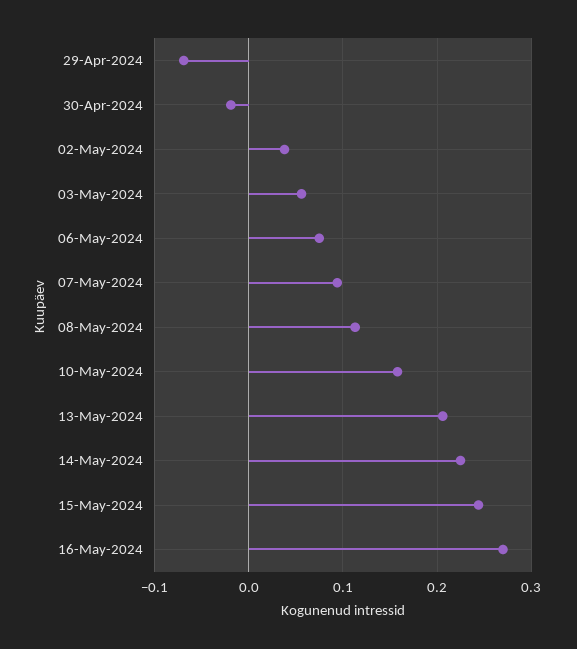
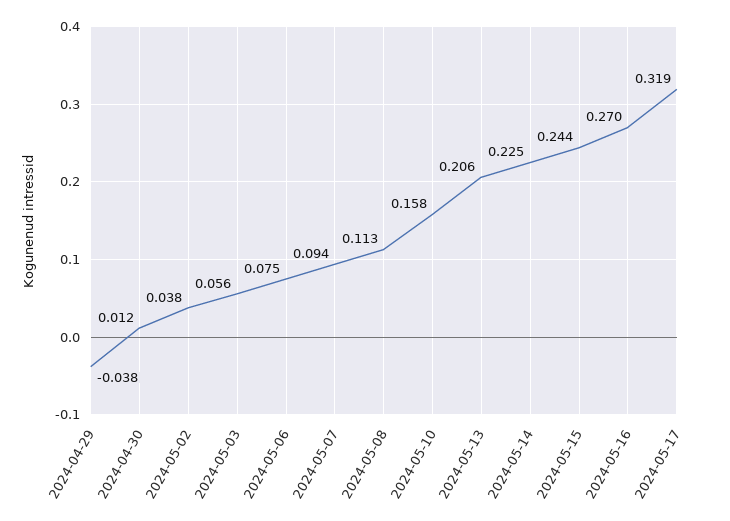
29-Apr-2024: -0.07 -> -0.038
30-Apr-2024: -0.02 -> 0.012
2024-05-17: none -> 0.319

